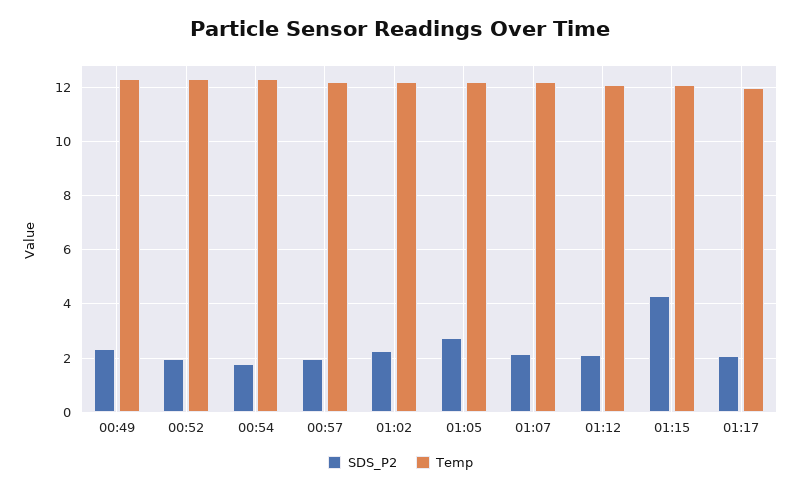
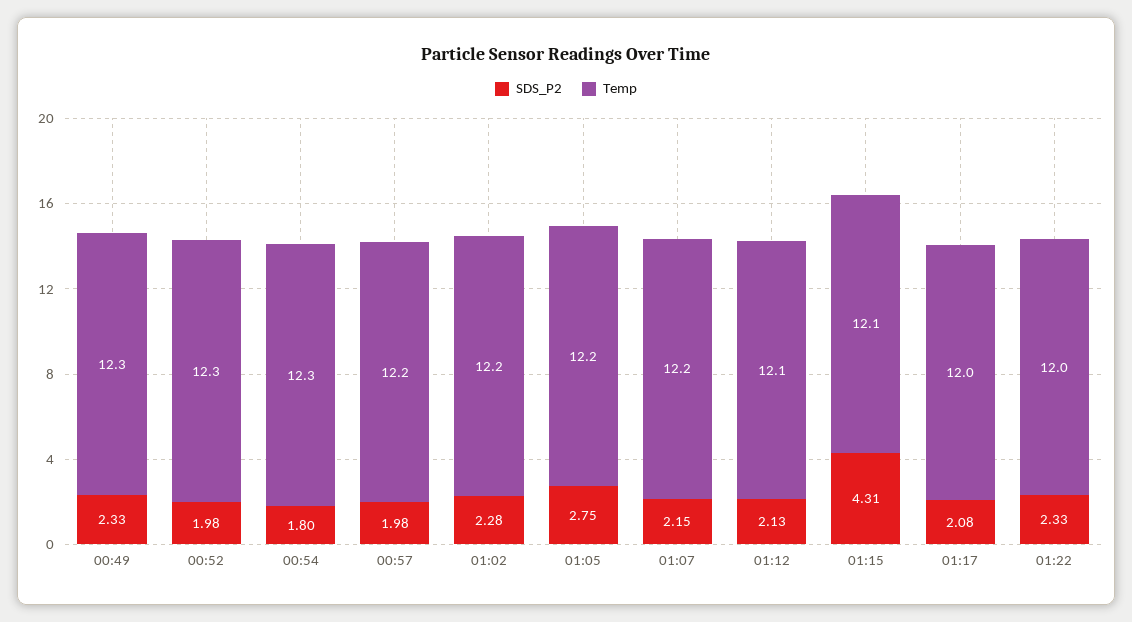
SDS_P2, 01:22: none -> 2.33
Temp, 01:22: none -> 12

